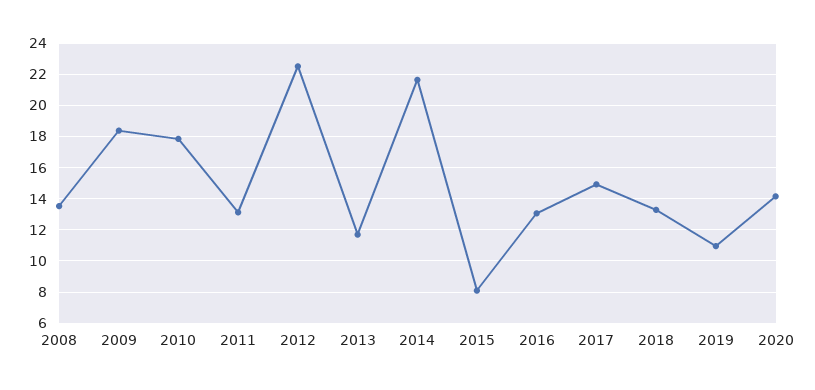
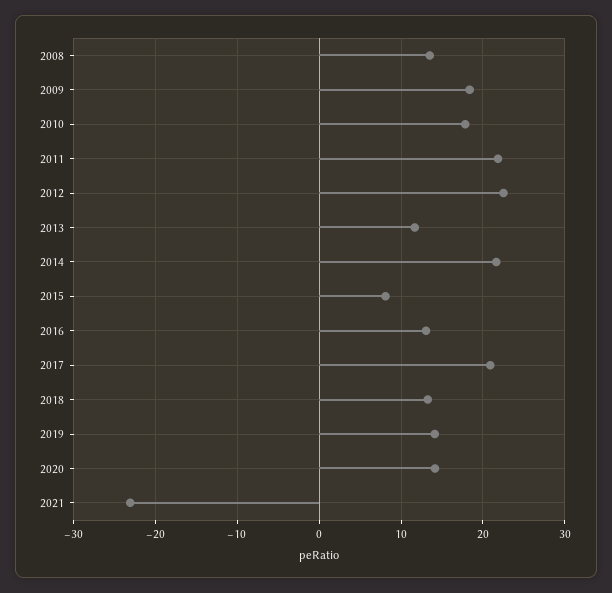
2011: 13 -> 22
2017: 15 -> 21
2019: 11 -> 14
2021: none -> -23

